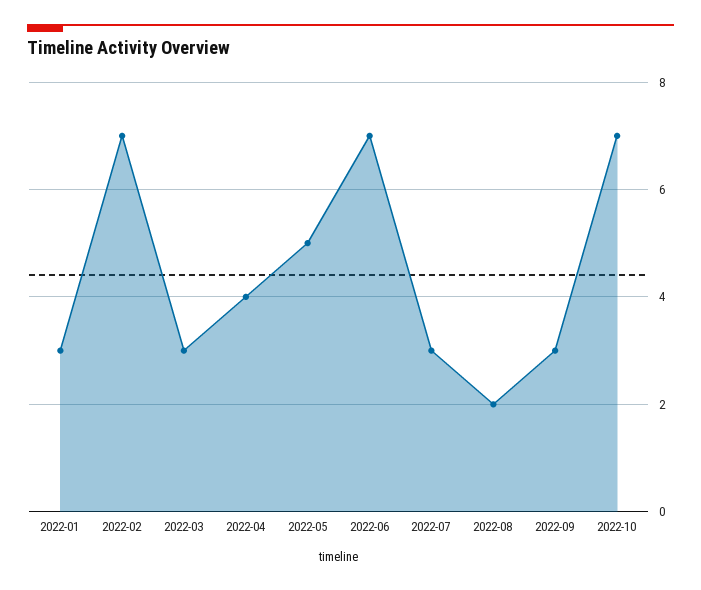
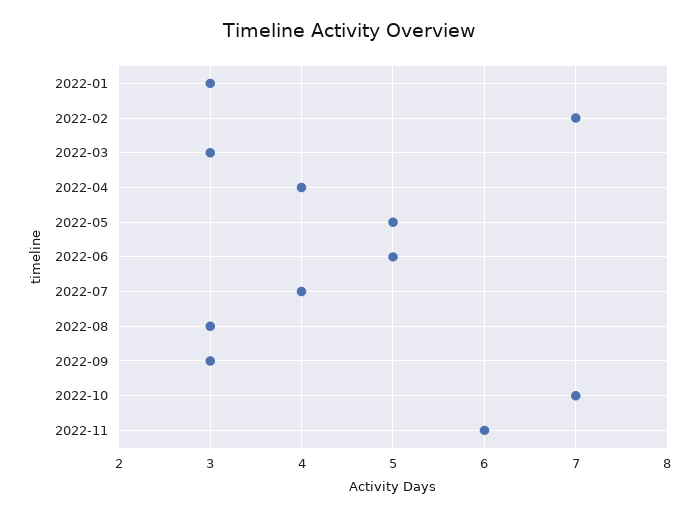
2022-06: 7 -> 5
2022-07: 3 -> 4
2022-08: 2 -> 3
2022-11: none -> 6

